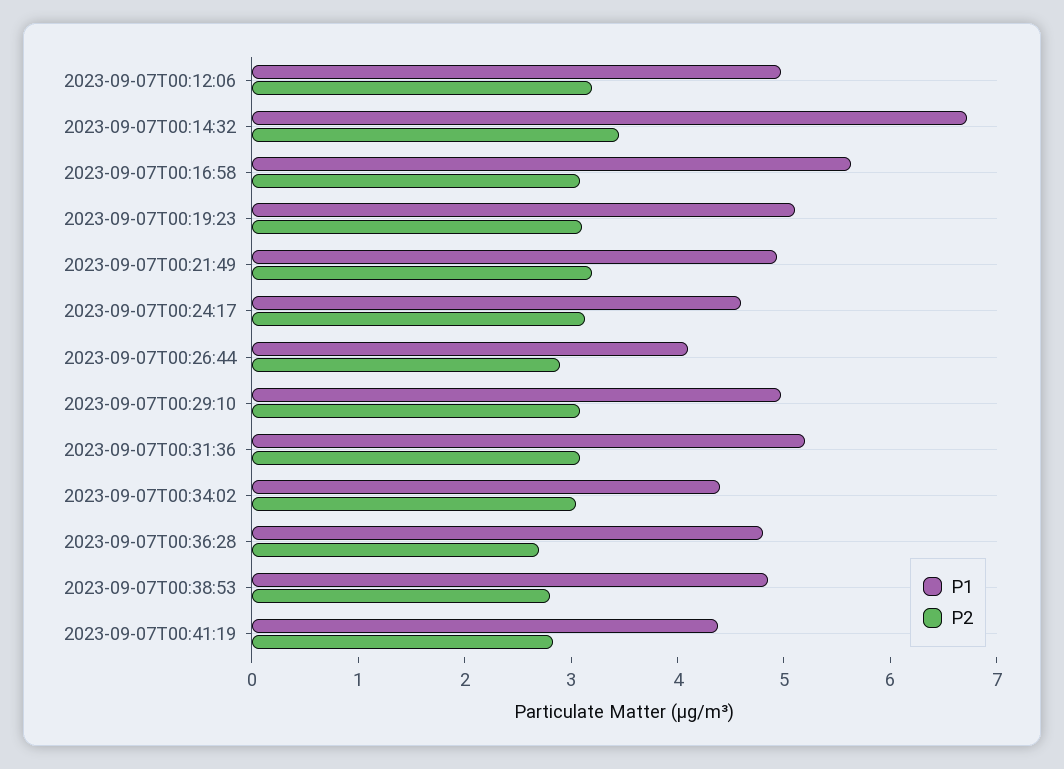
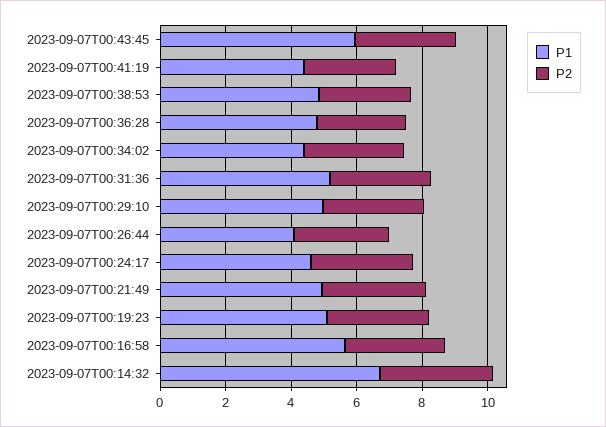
P1, 2023-09-07T00:12:06: 5 -> none
P2, 2023-09-07T00:12:06: 3.2 -> none
P1, 2023-09-07T00:43:45: none -> 6
P2, 2023-09-07T00:43:45: none -> 3

